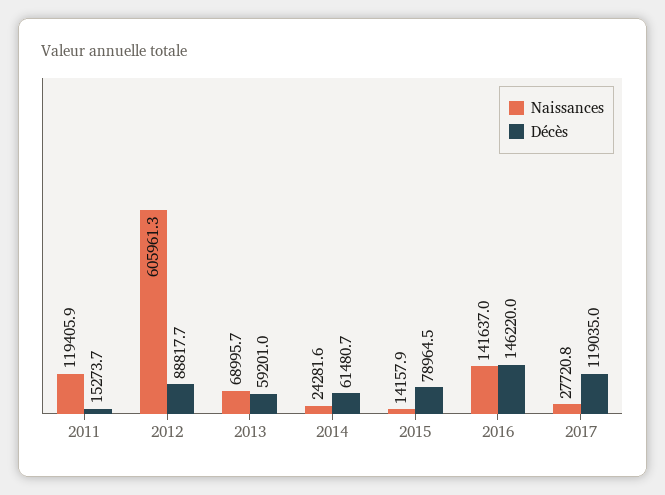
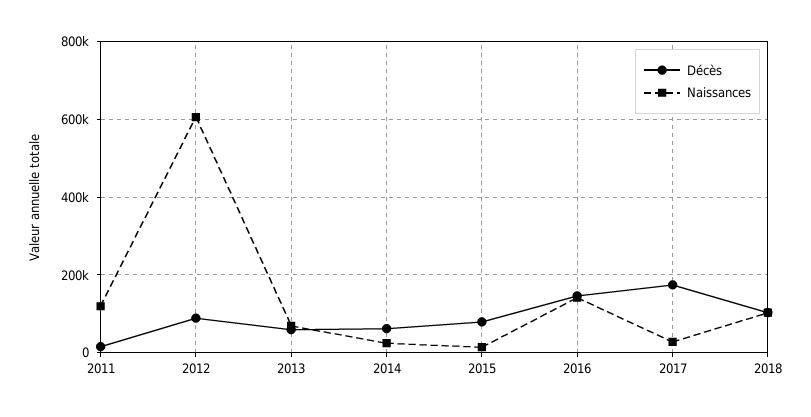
Décès, 2017: 119035 -> 180000
Décès, 2018: none -> 100000
Naissances, 2018: none -> 100000

